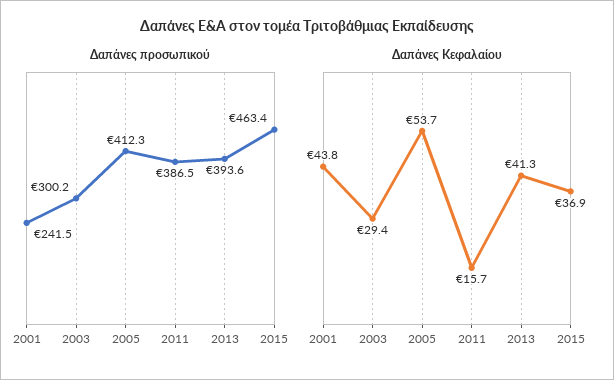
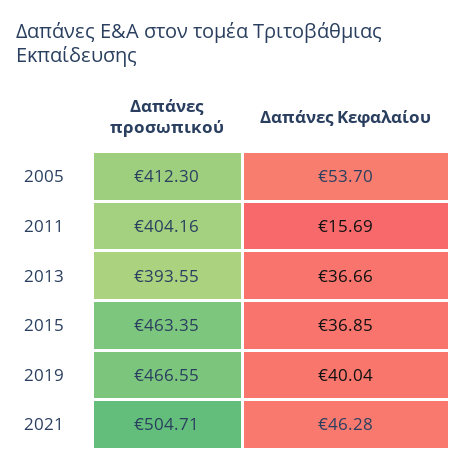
Δαπάνες προσωπικού, 2001: 241.5 -> none
Δαπάνες προσωπικού, 2003: 300.2 -> none
Δαπάνες προσωπικού, 2011: 386.5 -> 404.16
Δαπάνες Κεφαλαίου, 2001: 43.8 -> none
Δαπάνες Κεφαλαίου, 2003: 29.4 -> none
Δαπάνες Κεφαλαίου, 2013: 41.3 -> 36.66
Δαπάνες προσωπικού, 2019: none -> 466.55
Δαπάνες Κεφαλαίου, 2019: none -> 40.04
Δαπάνες προσωπικού, 2021: none -> 504.71
Δαπάνες Κεφαλαίου, 2021: none -> 46.28

